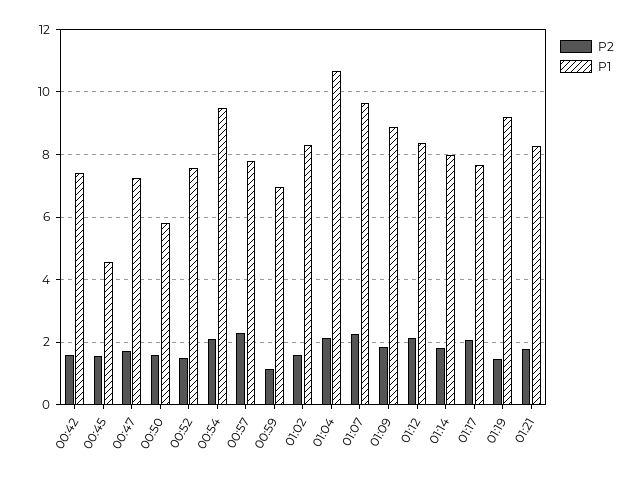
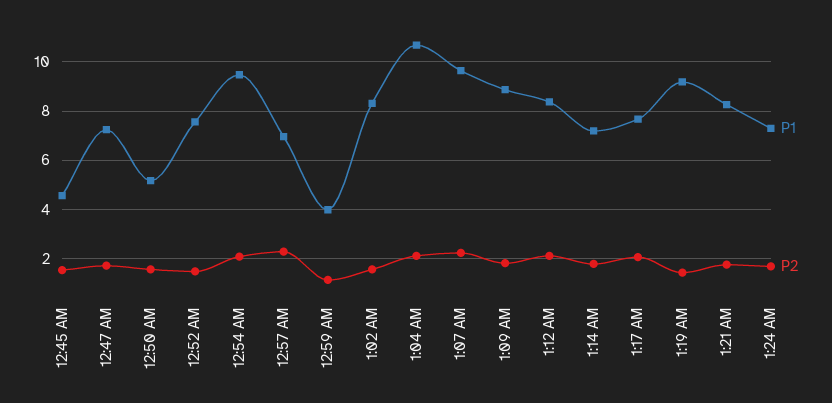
P2, 00:42: 1.6 -> none
P1, 00:42: 7.4 -> none
P1, 00:50: 5.8 -> 5.25
P1, 00:57: 7.8 -> 7
P1, 00:59: 7 -> 4
P1, 01:14: 8 -> 7.25
P1, 1:24 AM: none -> 7.25
P2, 1:24 AM: none -> 1.75

